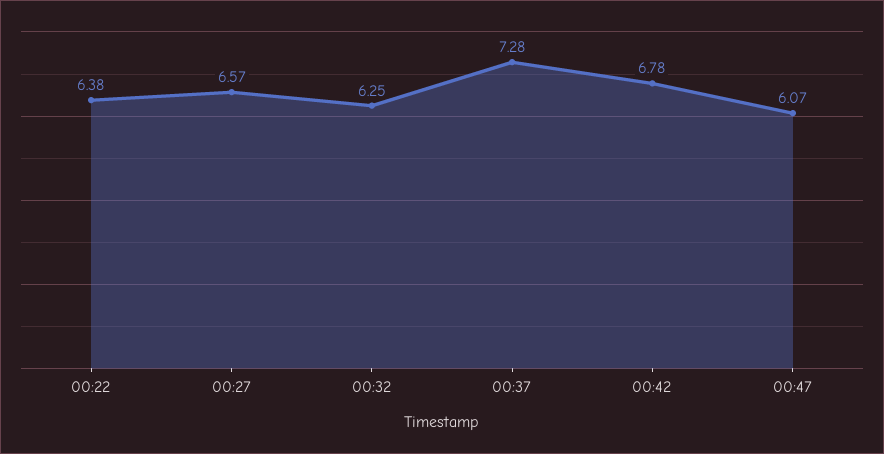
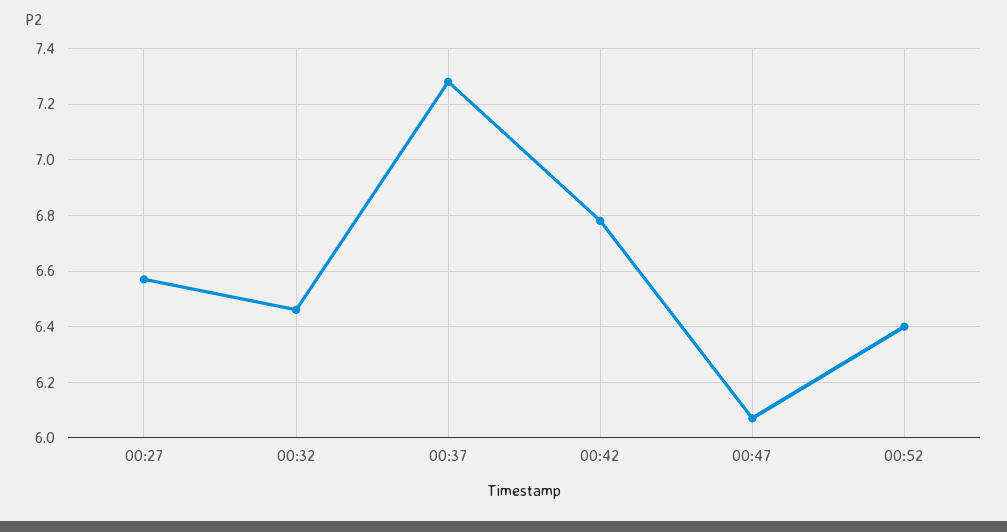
00:22: 6.38 -> none
00:32: 6.25 -> 6.45
00:52: none -> 6.4

